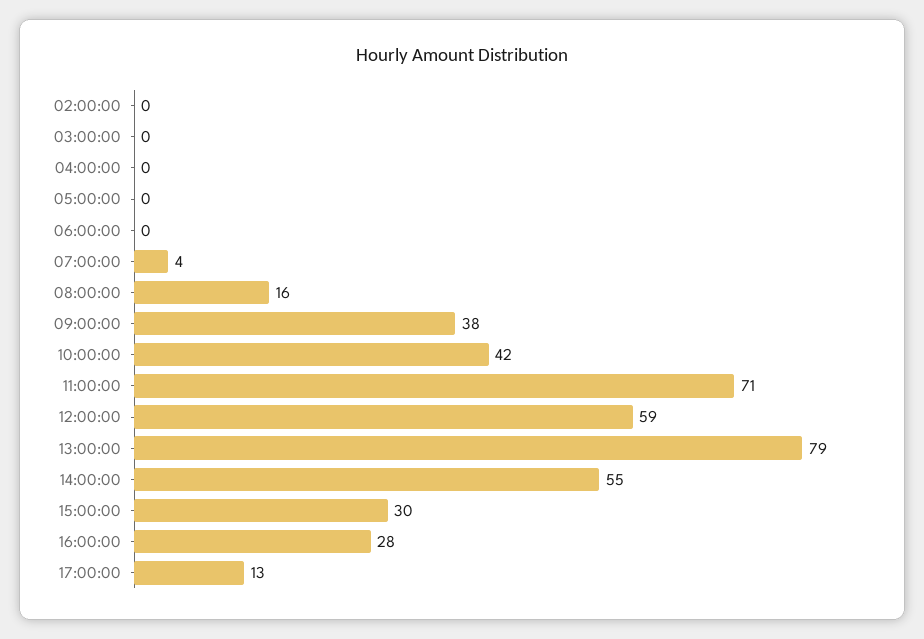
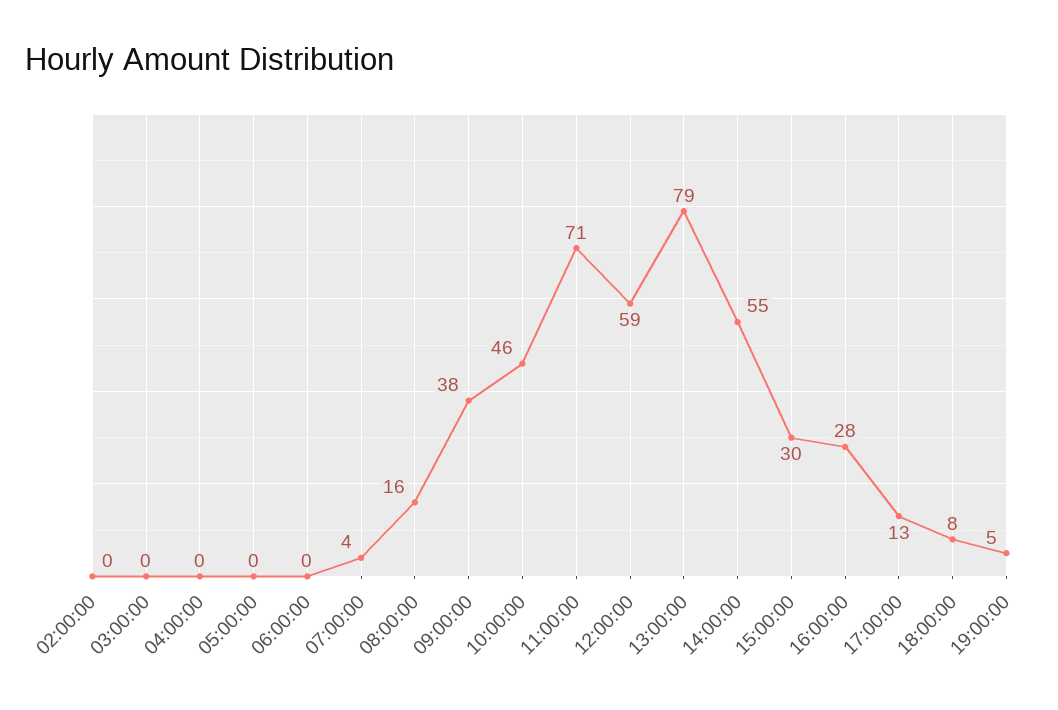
10:00:00: 42 -> 46
18:00:00: none -> 8
19:00:00: none -> 5

